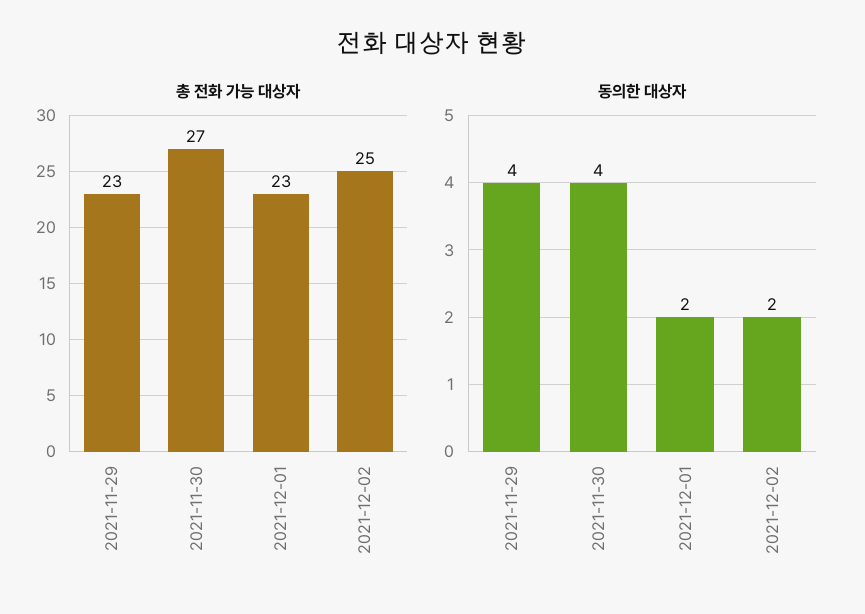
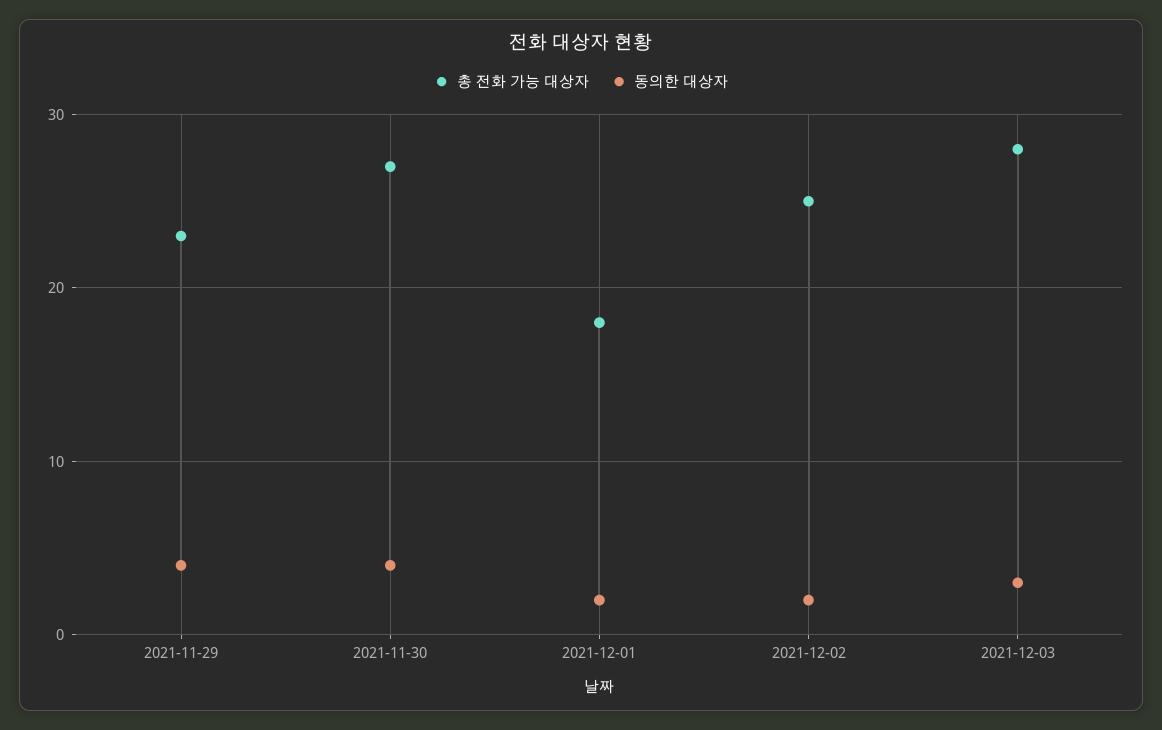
총 전화 가능 대상자, 2021-12-01: 23 -> 18
총 전화 가능 대상자, 2021-12-03: none -> 28
동의한 대상자, 2021-12-03: none -> 3

